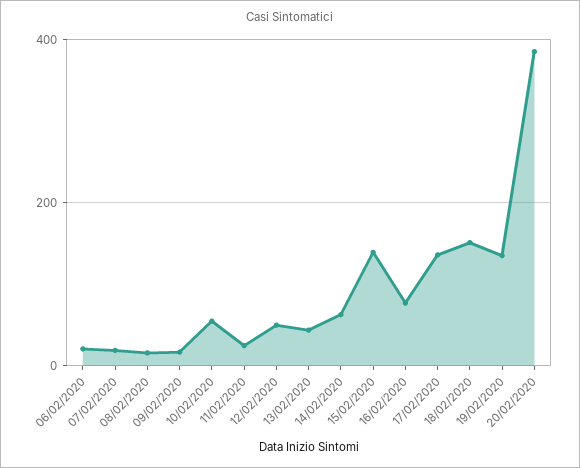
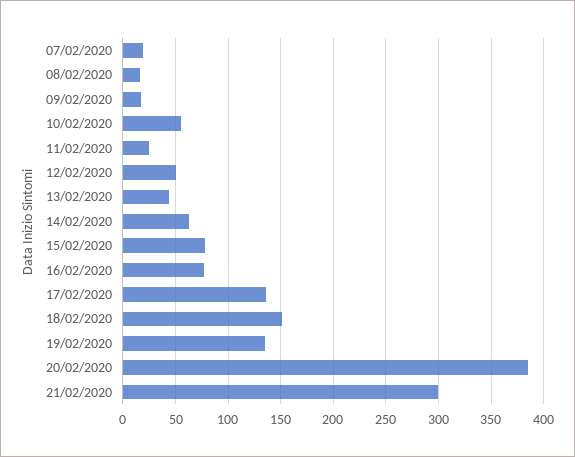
06/02/2020: 20 -> none
15/02/2020: 140 -> 80
21/02/2020: none -> 300

